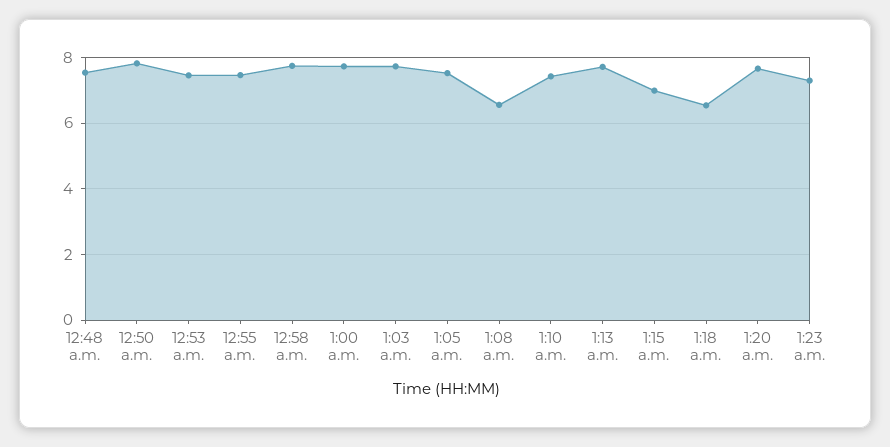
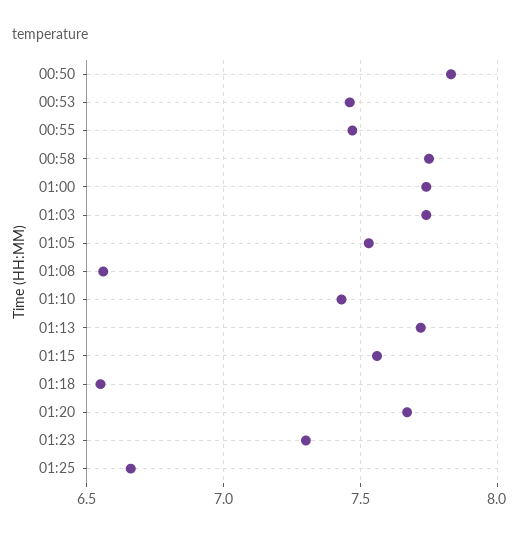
12:48 a.m.: 7.6 -> none
1:15 a.m.: 7 -> 7.55
01:25: none -> 6.65

